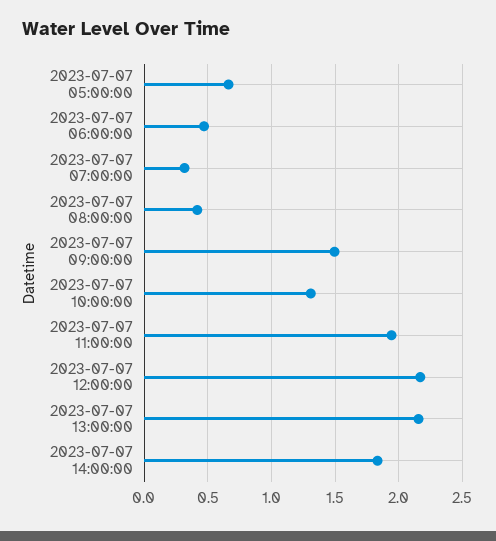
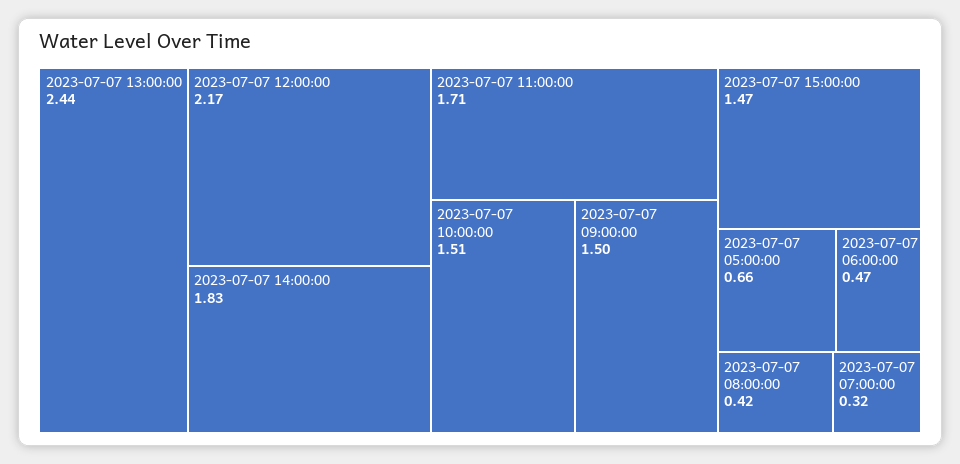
2023-07-07 10:00:00: 1.3 -> 1.51
2023-07-07 11:00:00: 1.95 -> 1.71
2023-07-07 13:00:00: 2.15 -> 2.44
2023-07-07 15:00:00: none -> 1.47

